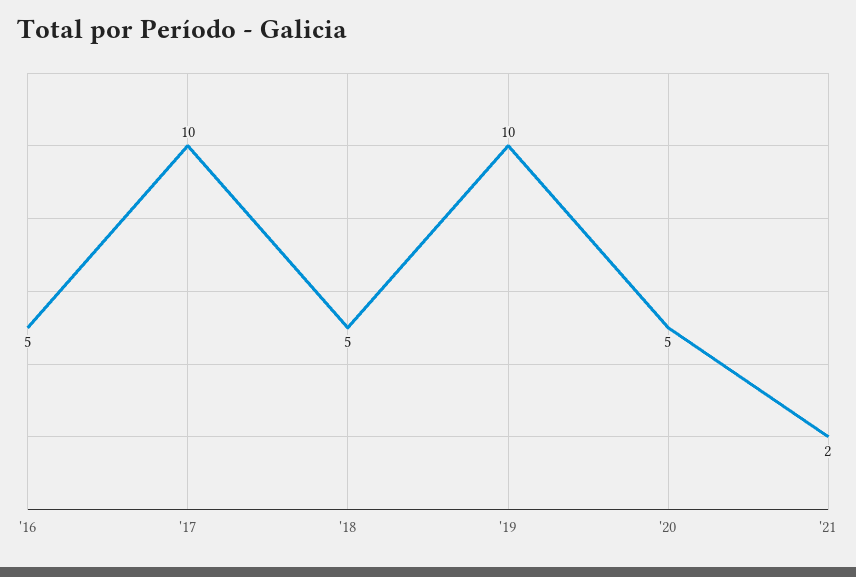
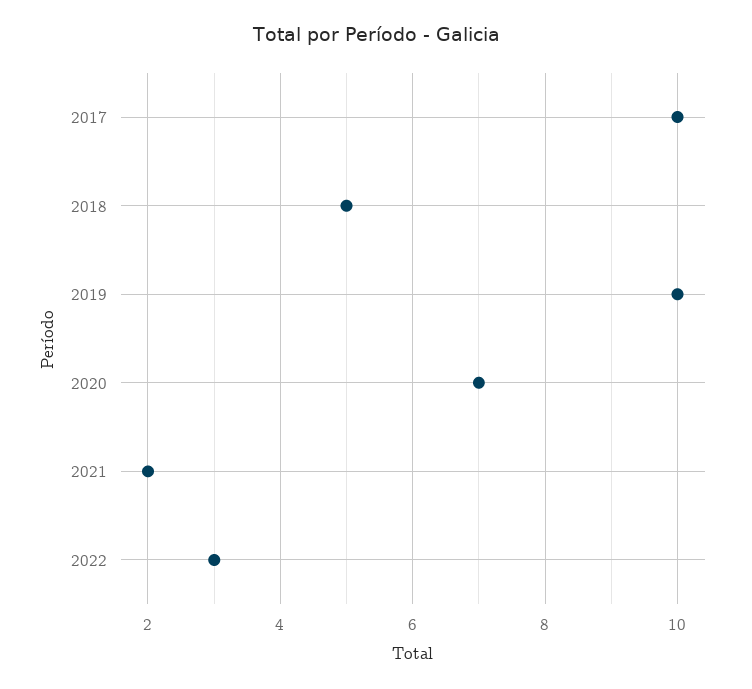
'16: 5 -> none
'20: 5 -> 7
2022: none -> 3

